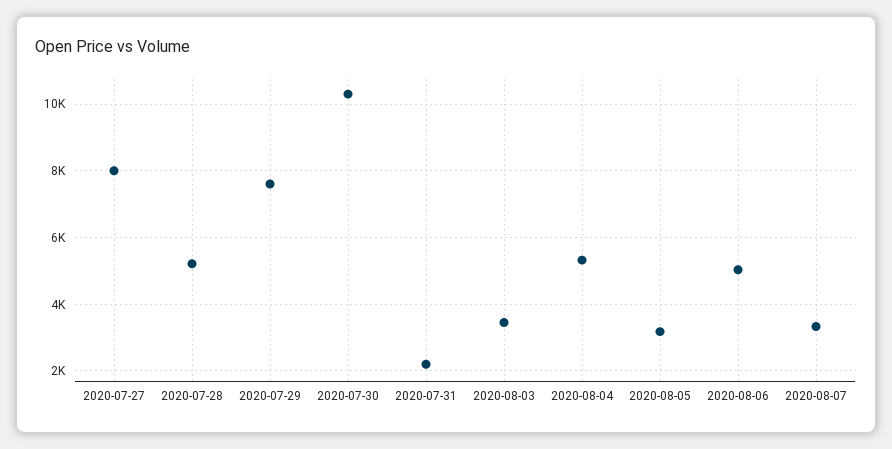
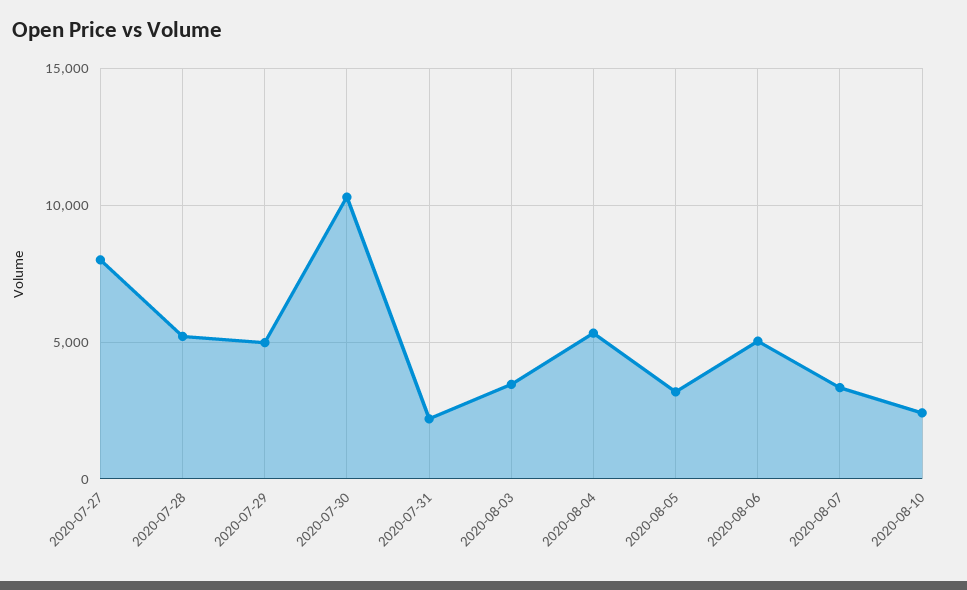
2020-07-29: 7600 -> 5000
2020-08-10: none -> 2500

